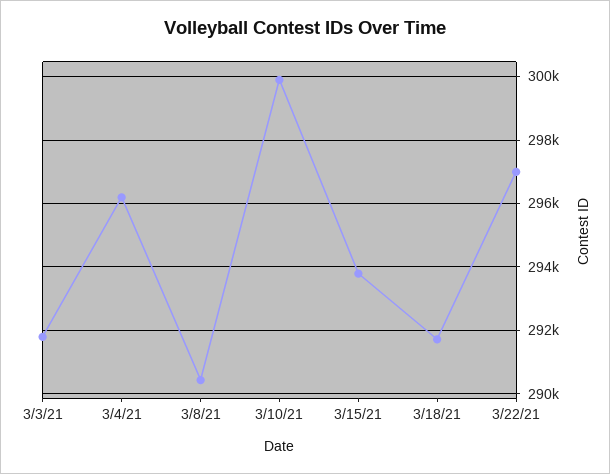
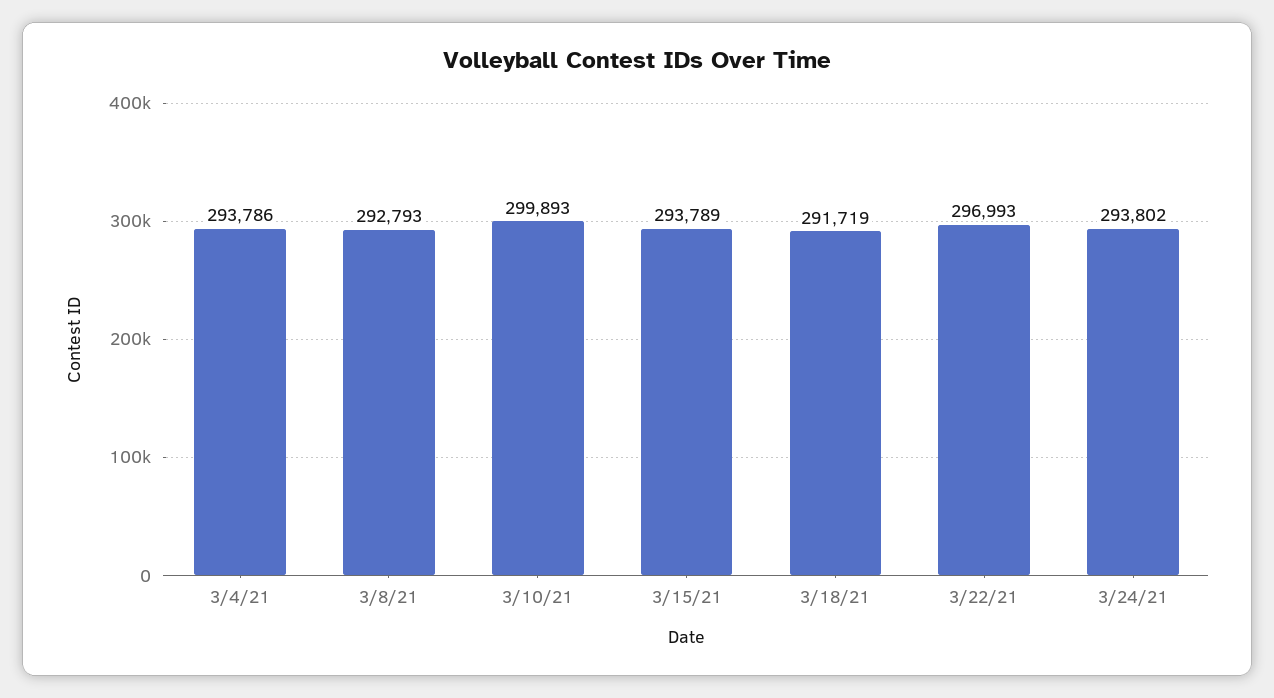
3/3/21: 291800 -> none
3/4/21: 296200 -> 293786
3/8/21: 290400 -> 292793
3/24/21: none -> 293802

